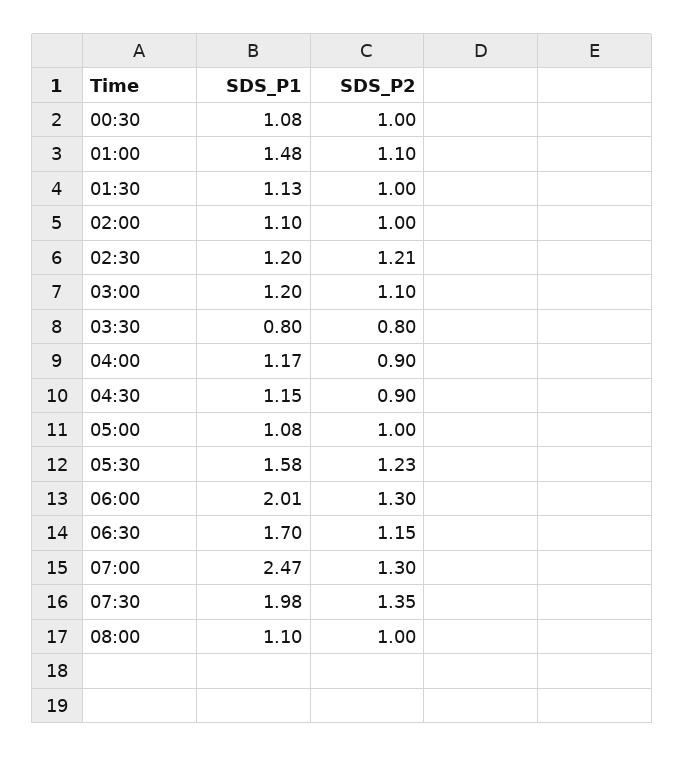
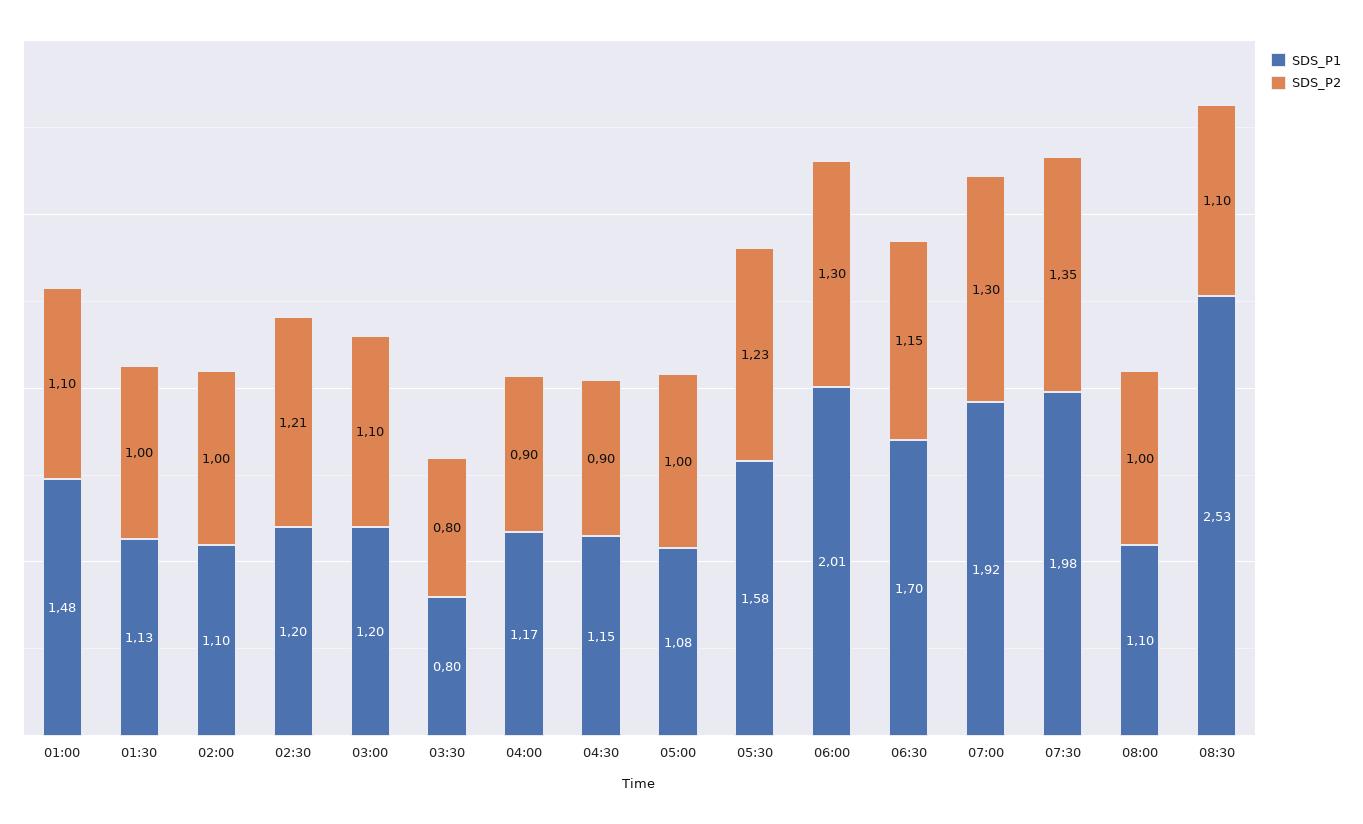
SDS_P1, 00:30: 1.08 -> none
SDS_P2, 00:30: 1 -> none
SDS_P1, 07:00: 2.47 -> 1.92
SDS_P1, 08:30: none -> 2.53
SDS_P2, 08:30: none -> 1.1

